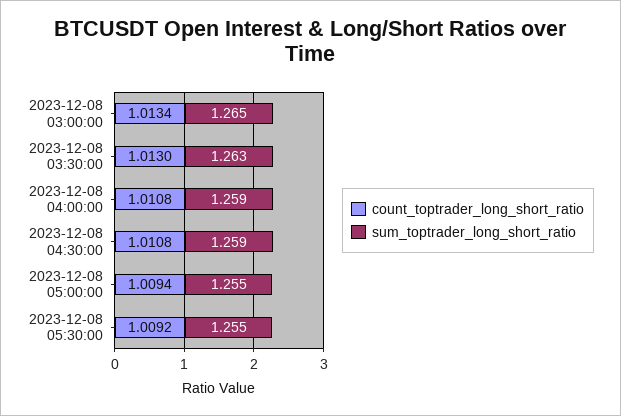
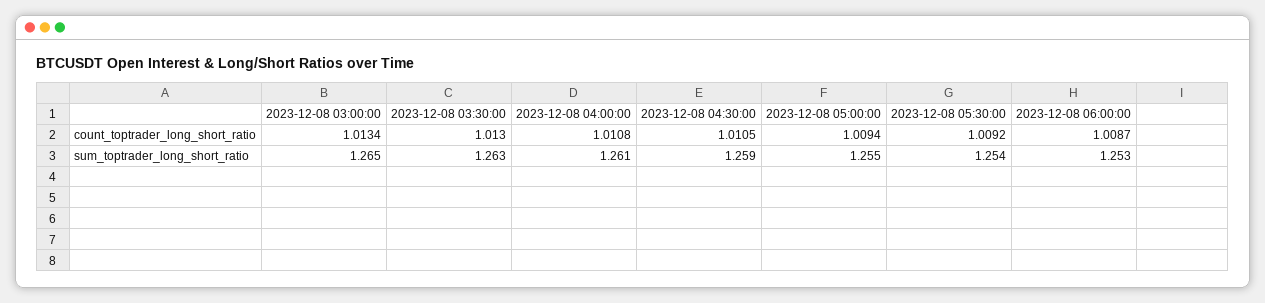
sum_toptrader_long_short_ratio, 2023-12-08 04:00:00: 1.259 -> 1.261
count_toptrader_long_short_ratio, 2023-12-08 04:30:00: 1.0108 -> 1.0105
sum_toptrader_long_short_ratio, 2023-12-08 05:30:00: 1.255 -> 1.254
count_toptrader_long_short_ratio, 2023-12-08 06:00:00: none -> 1.0087
sum_toptrader_long_short_ratio, 2023-12-08 06:00:00: none -> 1.253

